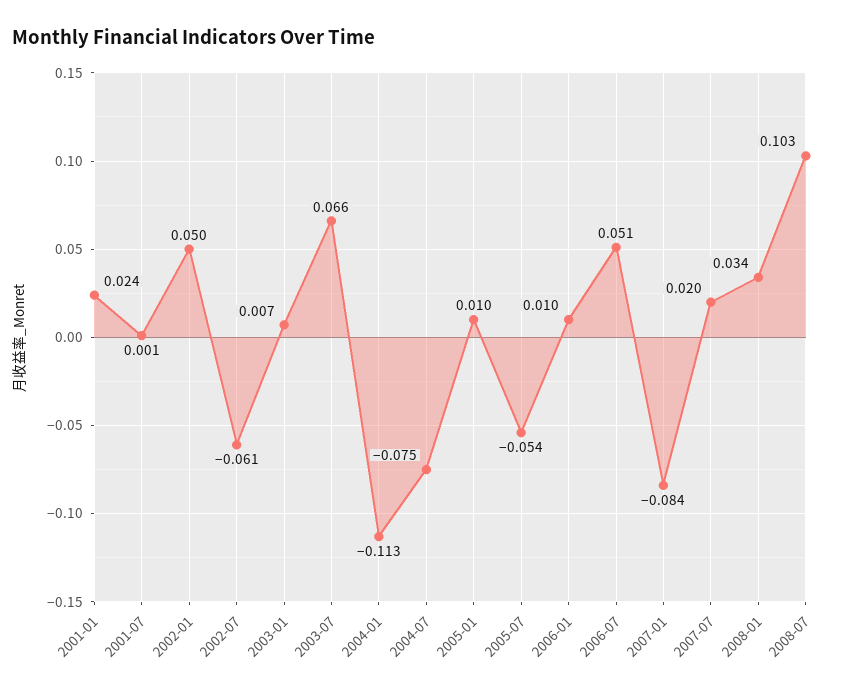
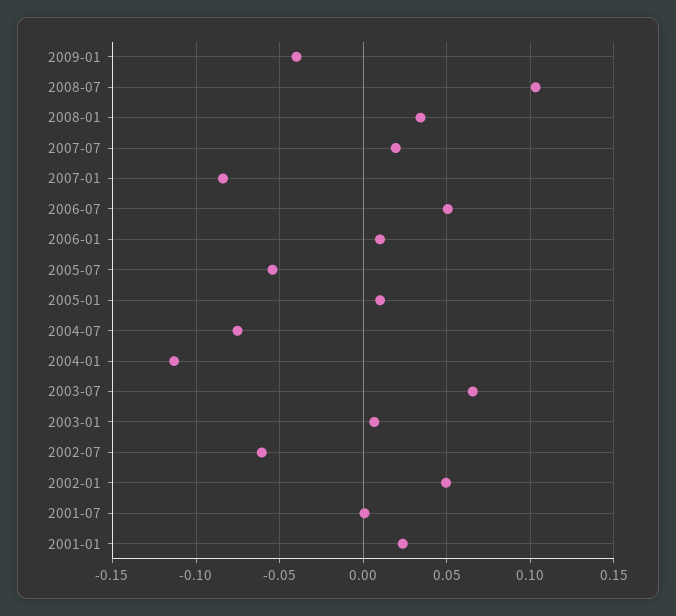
2009-01: none -> -0.04

